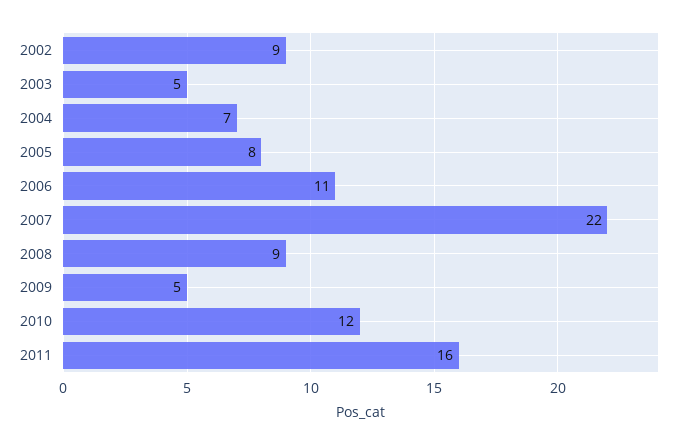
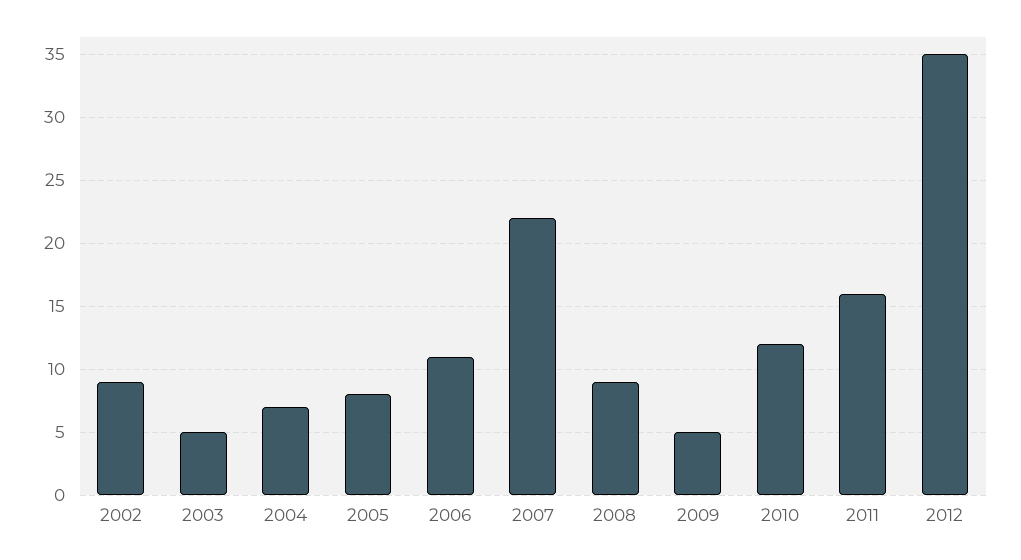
2012: none -> 35

